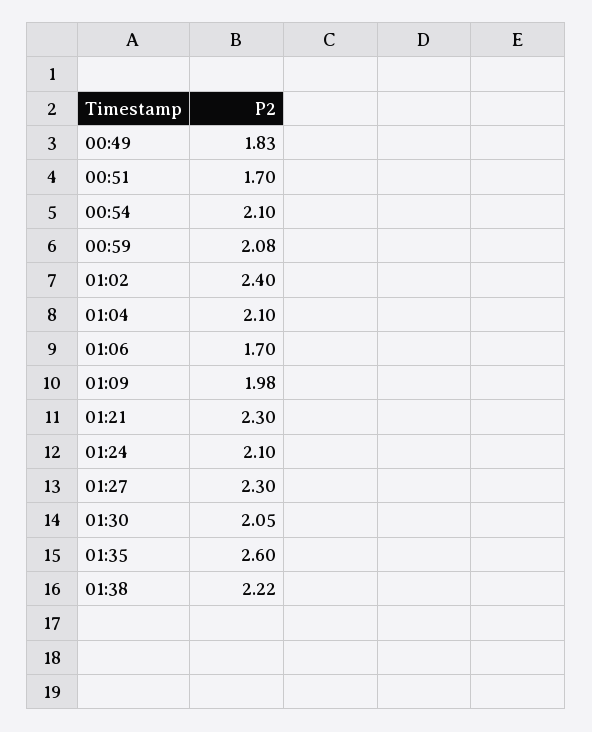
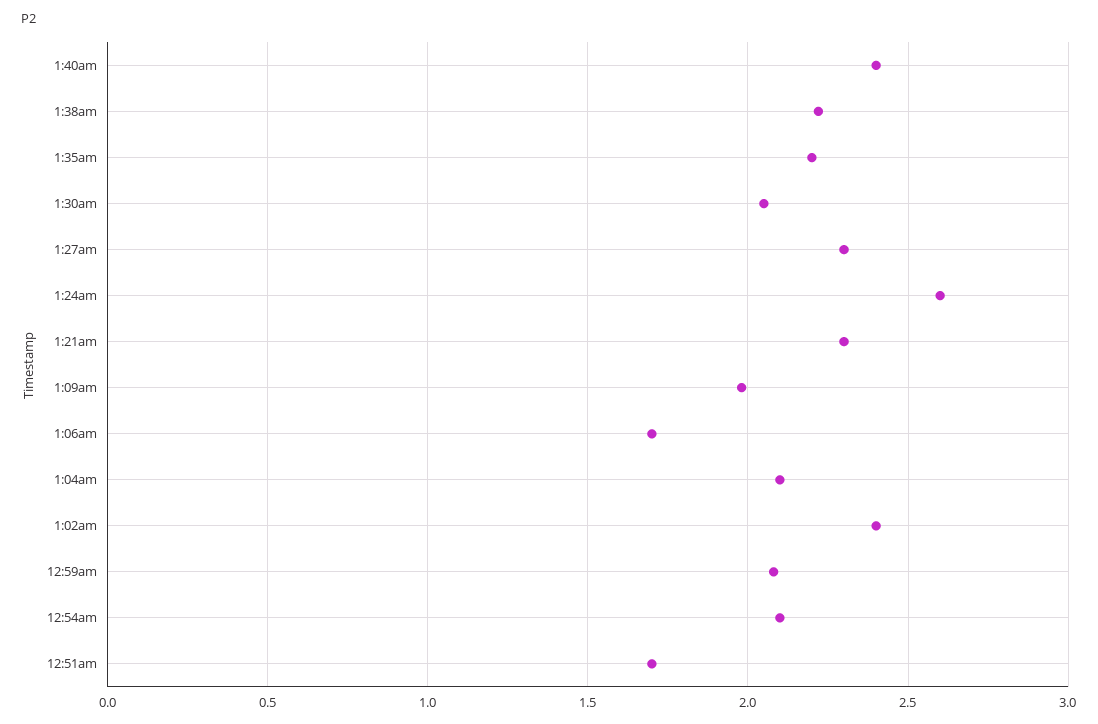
00:49: 1.83 -> none
01:24: 2.1 -> 2.6
01:35: 2.6 -> 2.2
1:40am: none -> 2.4

